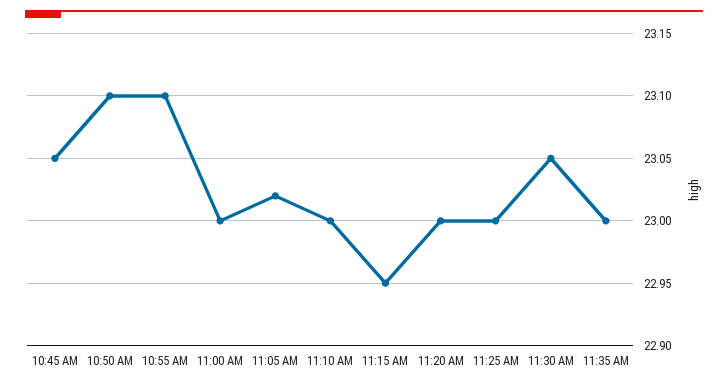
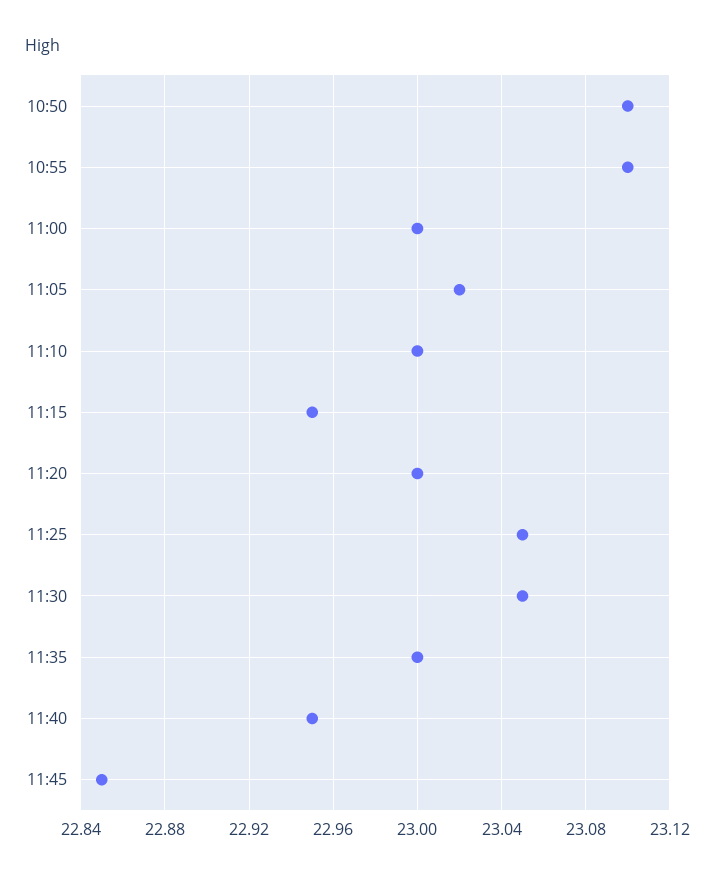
10:45 AM: 23.05 -> none
11:25 AM: 23 -> 23.05
11:40: none -> 22.95
11:45: none -> 22.85

